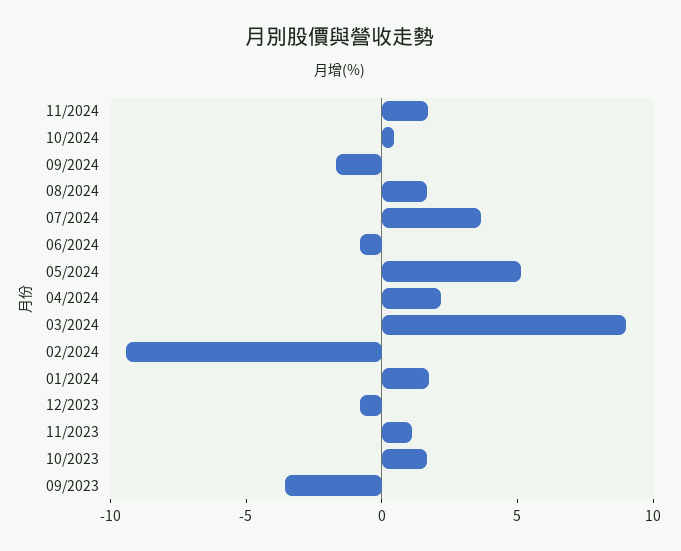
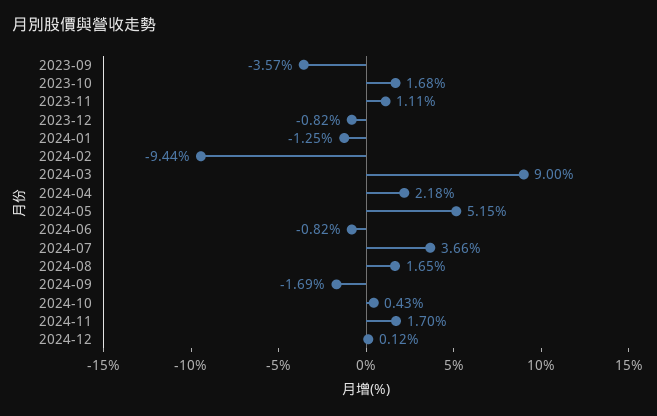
01/2024: 2 -> -1.25
2024-12: none -> 0.12

